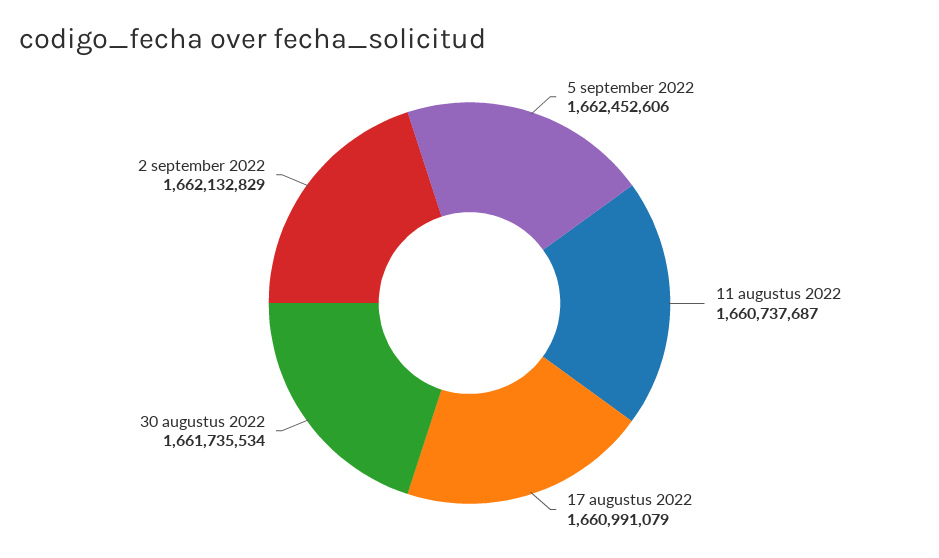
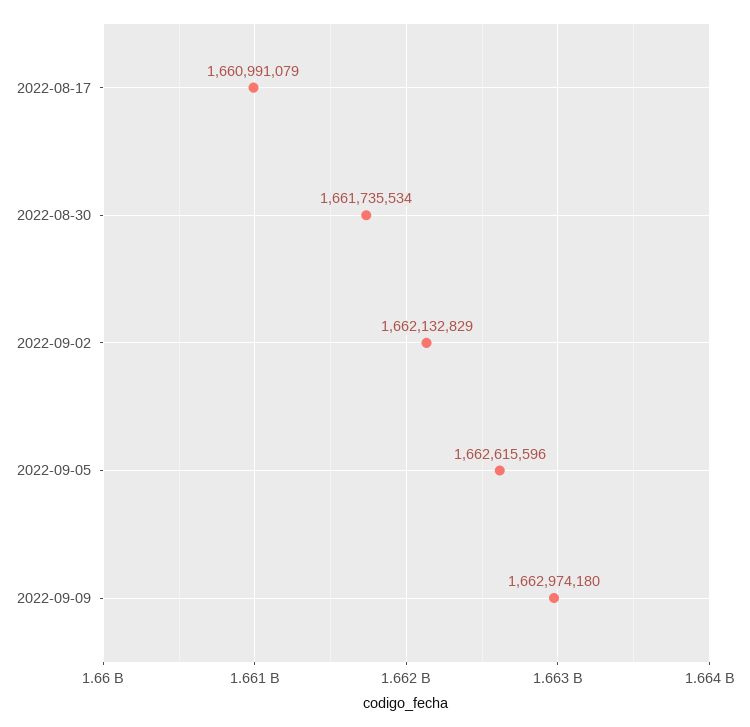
5 september 2022: 1662452606 -> 1662615596
11 augustus 2022: 1660737687 -> none
2022-09-09: none -> 1662974180

